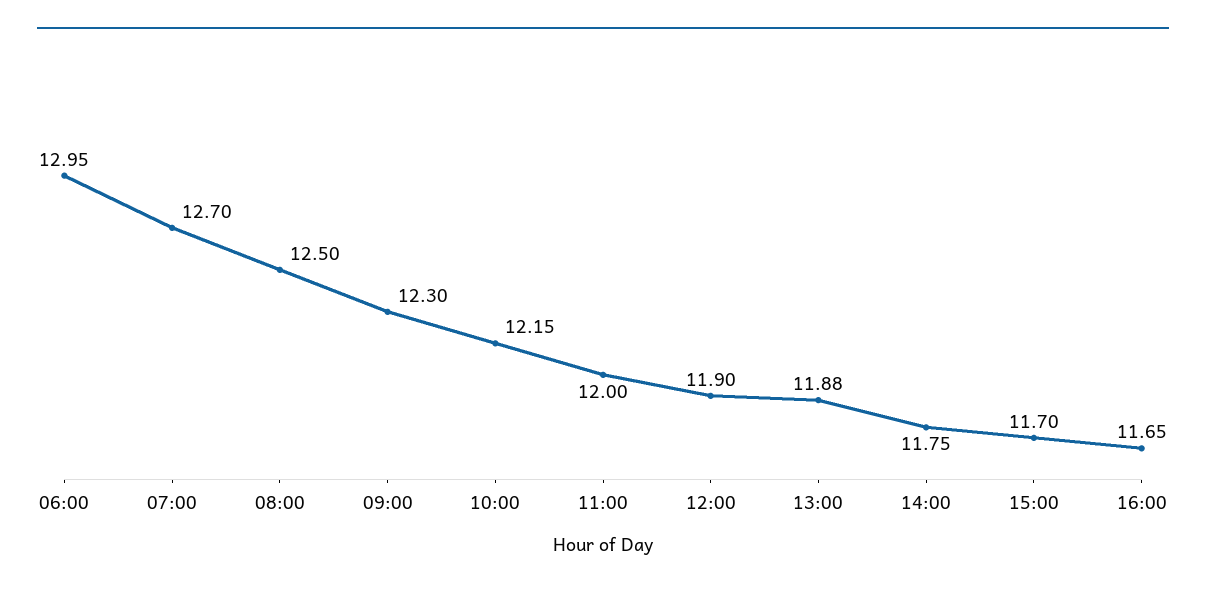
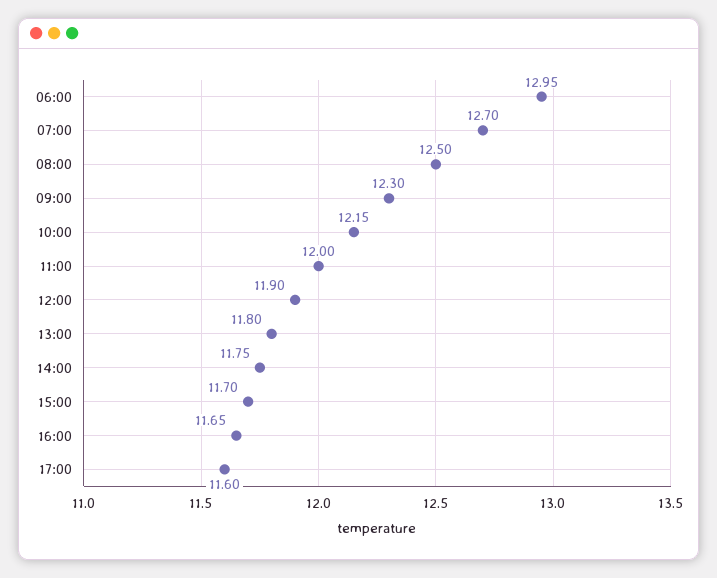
13:00: 11.88 -> 11.8
17:00: none -> 11.6

